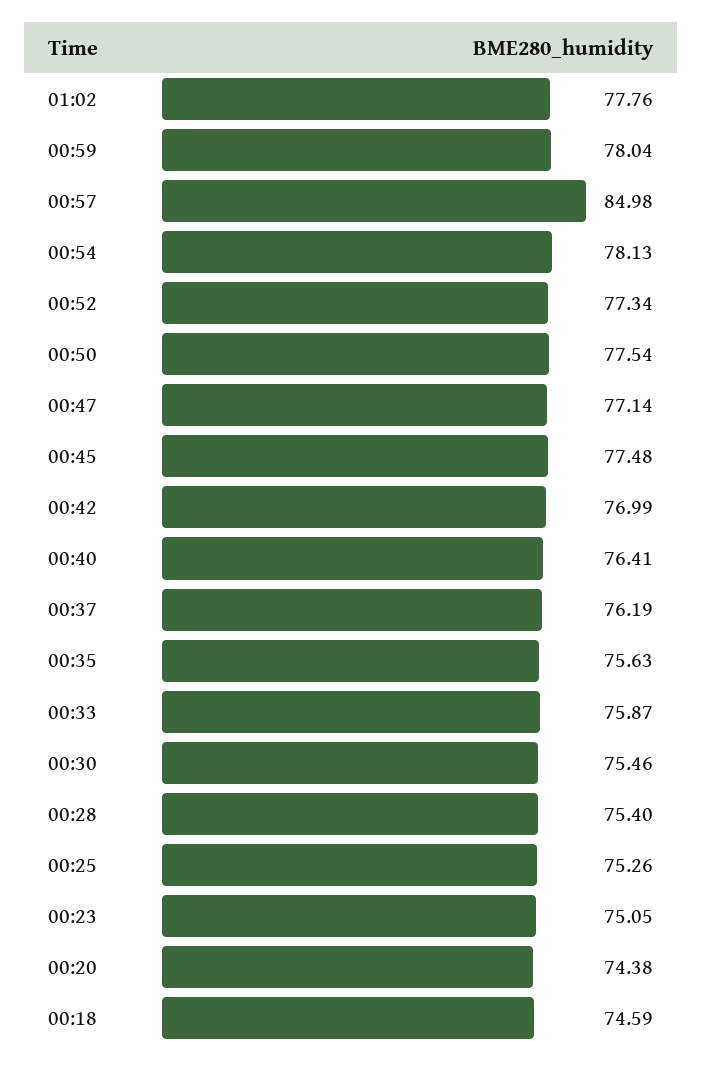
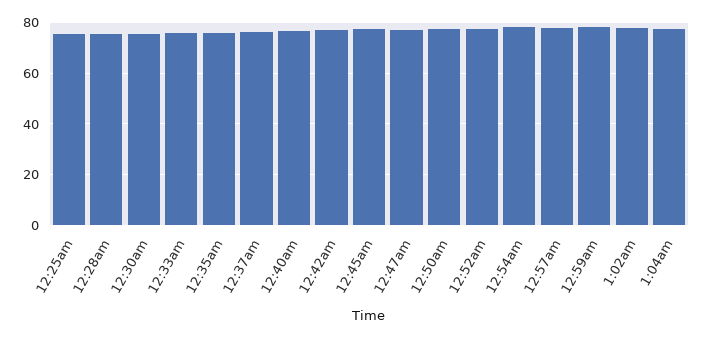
00:57: 84.98 -> 77.5
00:23: 75.05 -> none
00:20: 74.38 -> none
00:18: 74.59 -> none
1:04am: none -> 77.5

